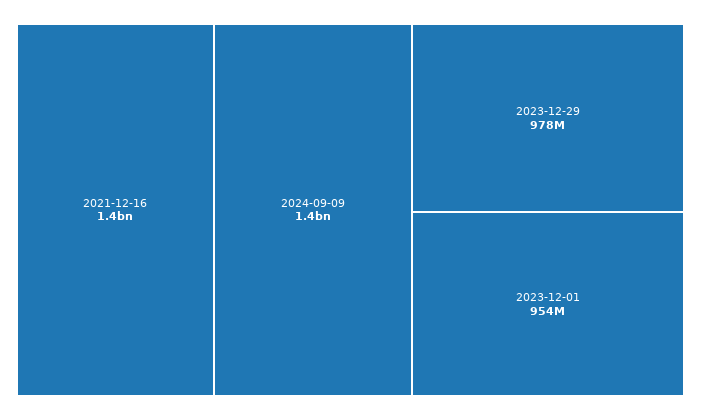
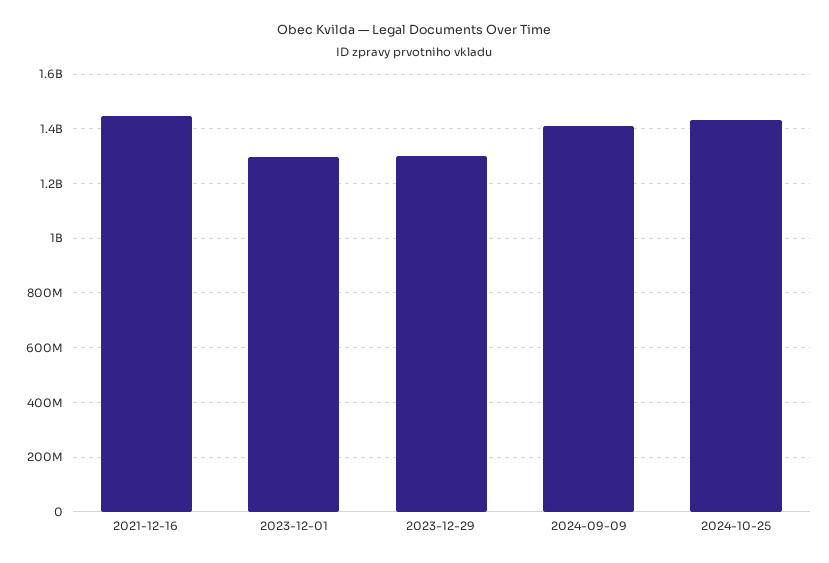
2023-12-29: 978000000 -> 1300000000
2023-12-01: 954000000 -> 1300000000
2024-10-25: none -> 1425000000

